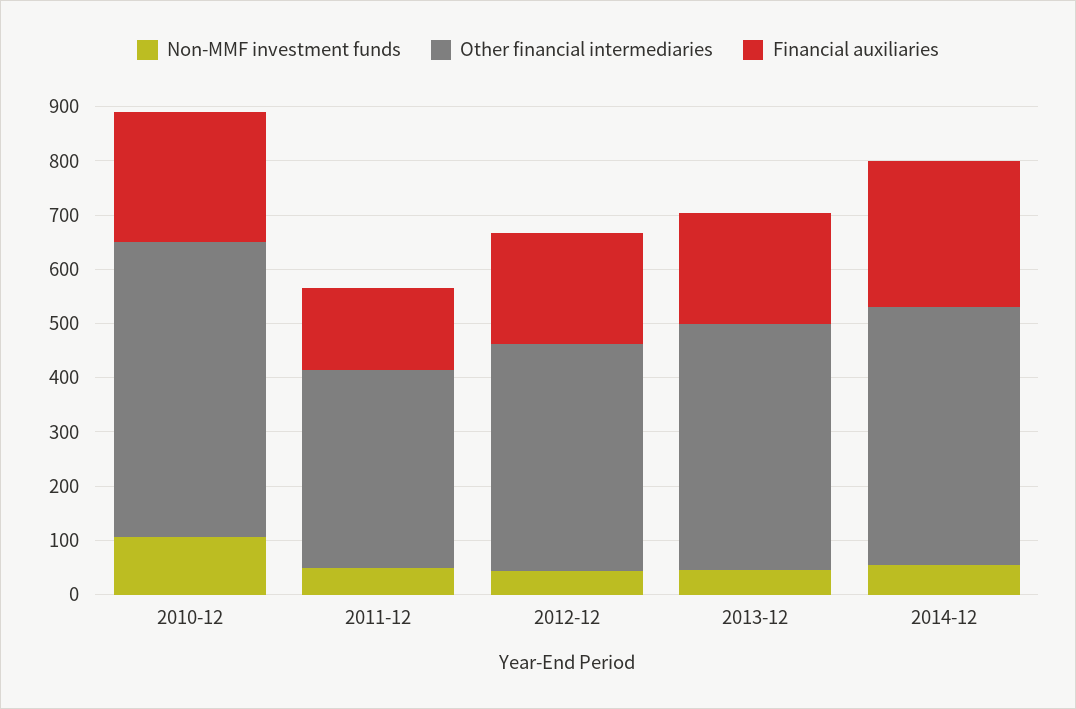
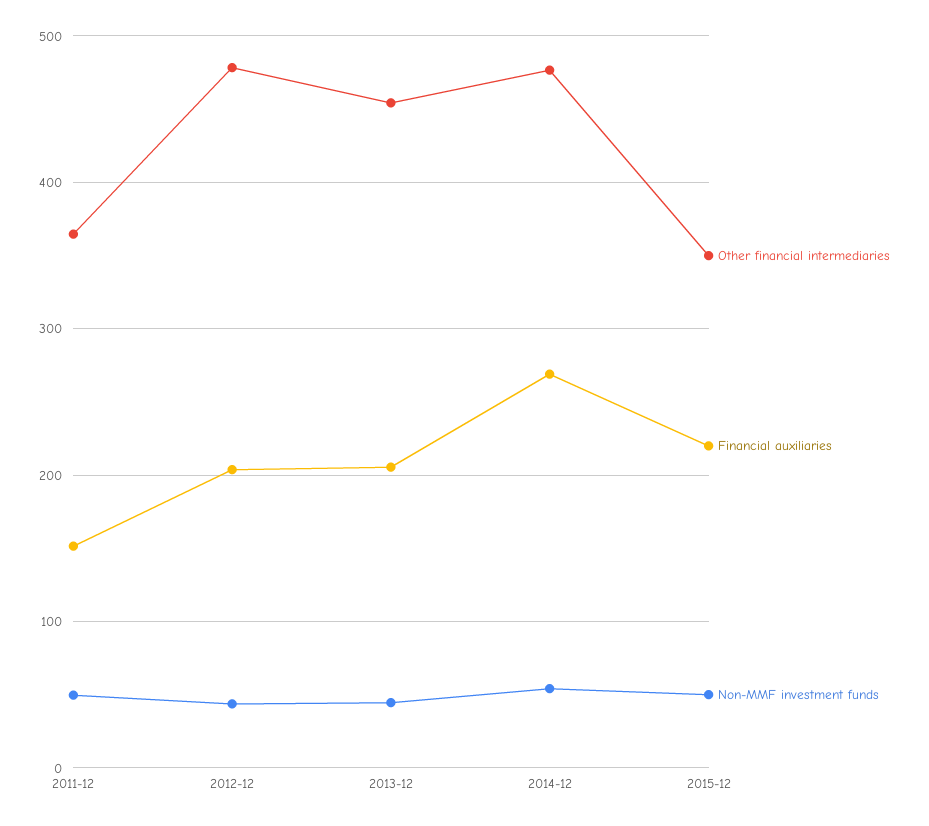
Non-MMF investment funds, 2010-12: 100 -> none
Other financial intermediaries, 2010-12: 540 -> none
Financial auxiliaries, 2010-12: 240 -> none
Other financial intermediaries, 2012-12: 420 -> 480
Other financial intermediaries, 2015-12: none -> 350
Financial auxiliaries, 2015-12: none -> 220
Non-MMF investment funds, 2015-12: none -> 50

